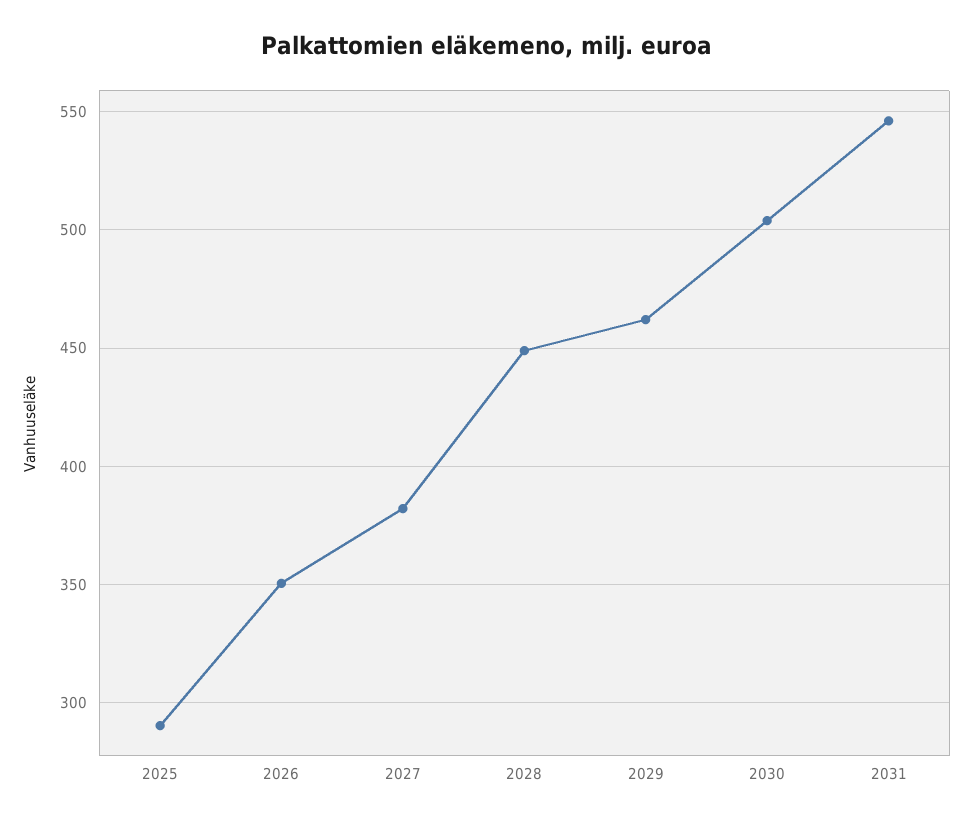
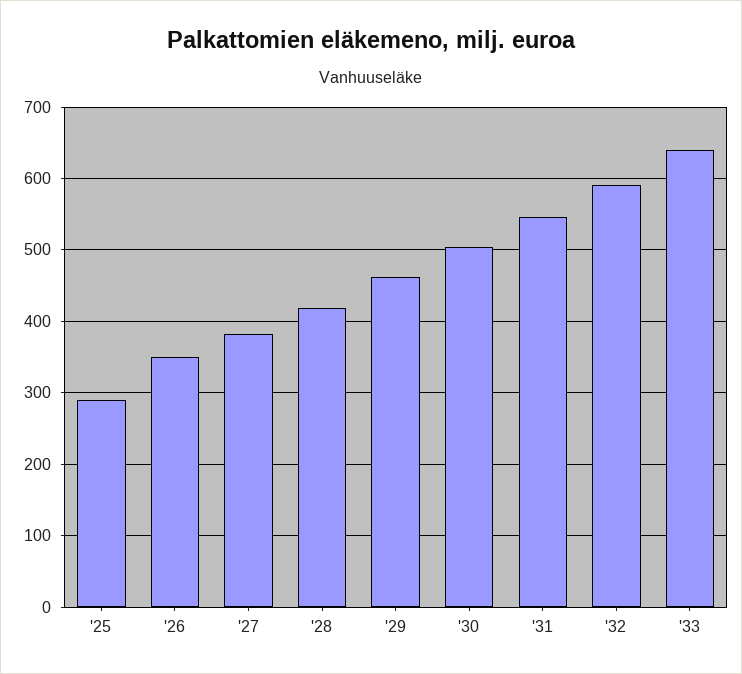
2028: 450 -> 420
'32: none -> 590
'33: none -> 640

